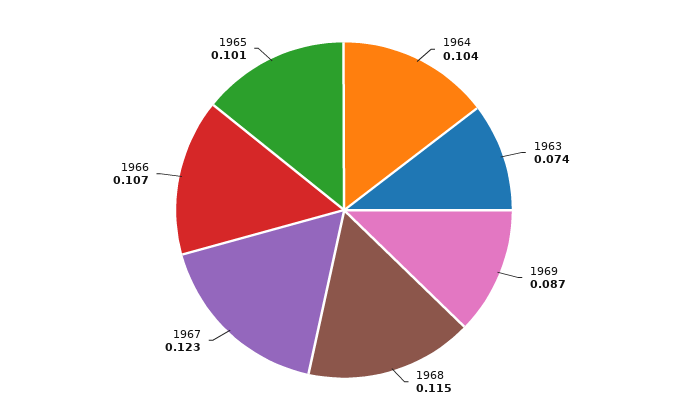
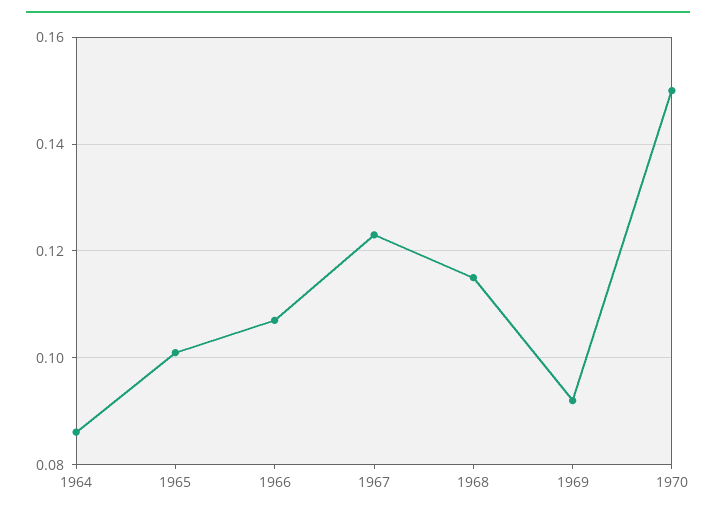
1964: 0.104 -> 0.086
1963: 0.074 -> none
1969: 0.087 -> 0.092
1970: none -> 0.15

